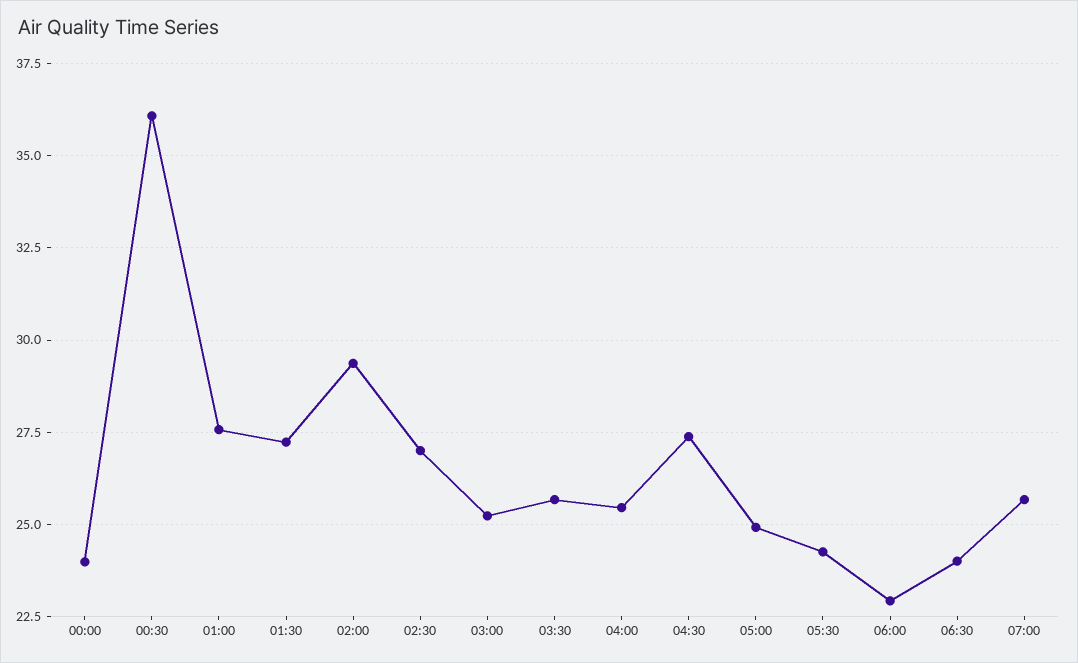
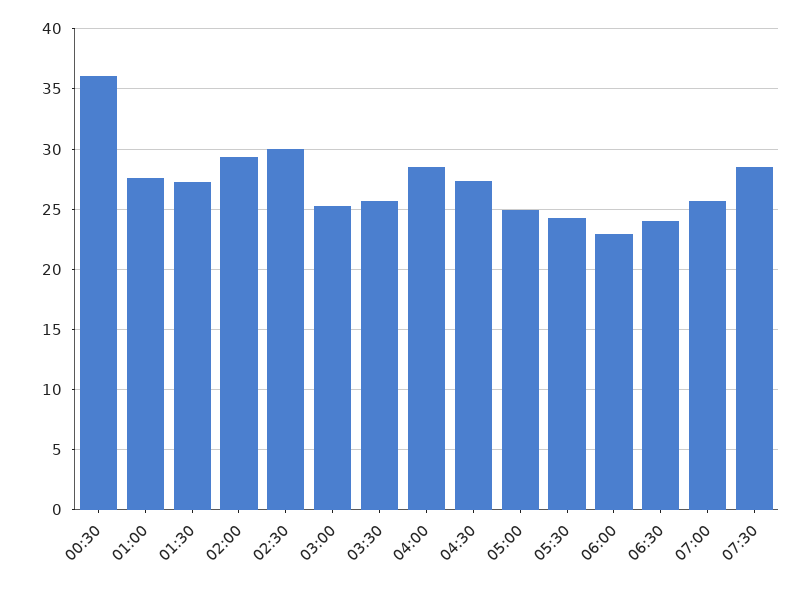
00:00: 24 -> none
02:30: 27 -> 30
04:00: 25.5 -> 28.5
07:30: none -> 28.5

